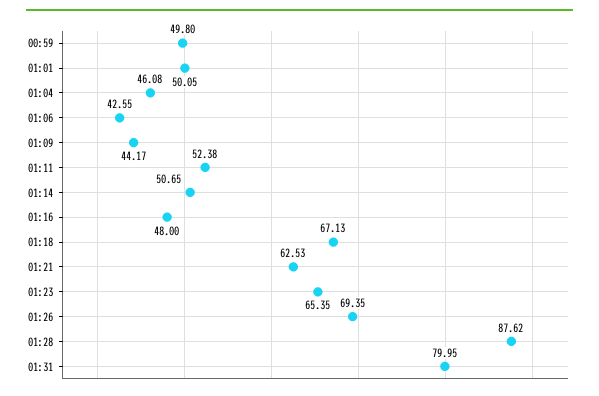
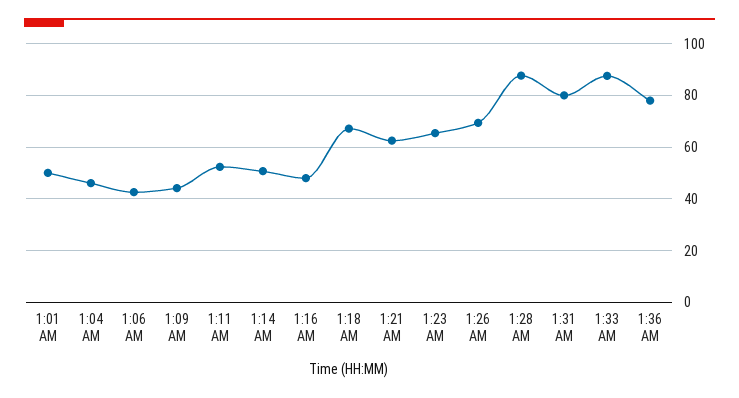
00:59: 49.8 -> none
1:33 AM: none -> 87.5
1:36 AM: none -> 77.5

